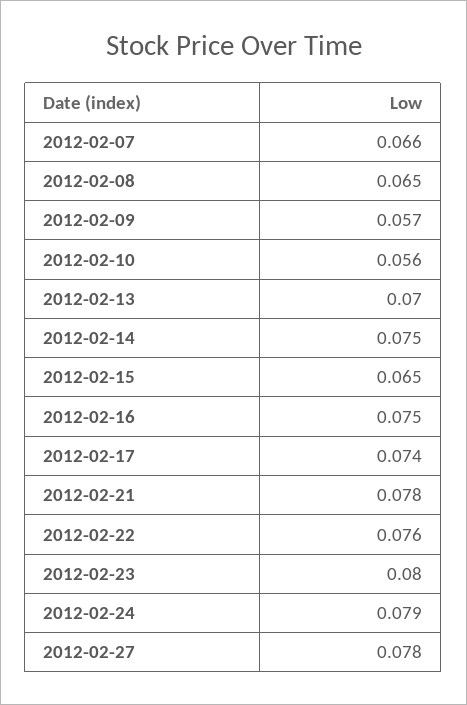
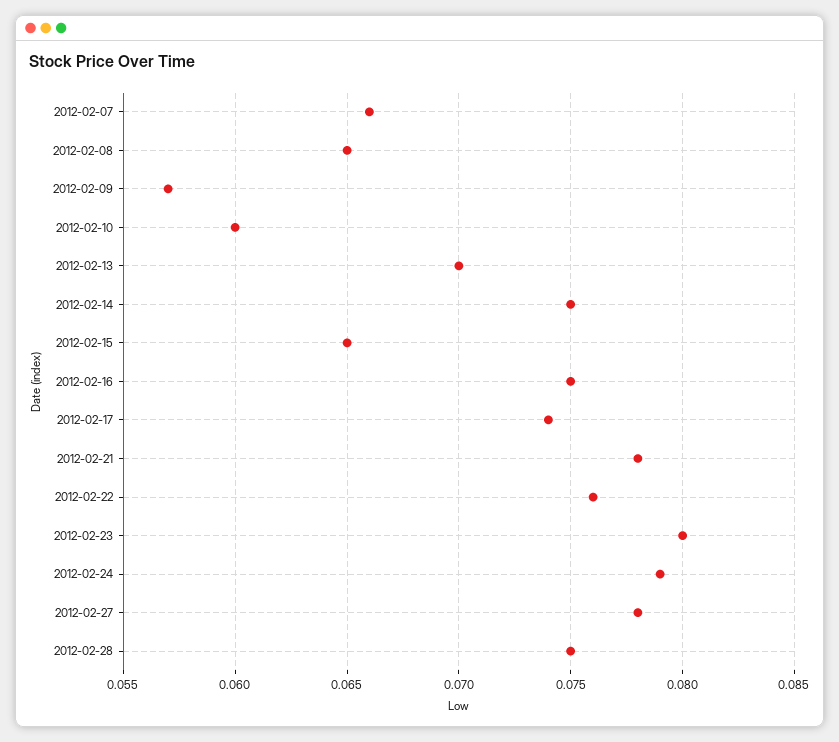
2012-02-10: 0.056 -> 0.06
2012-02-28: none -> 0.075

